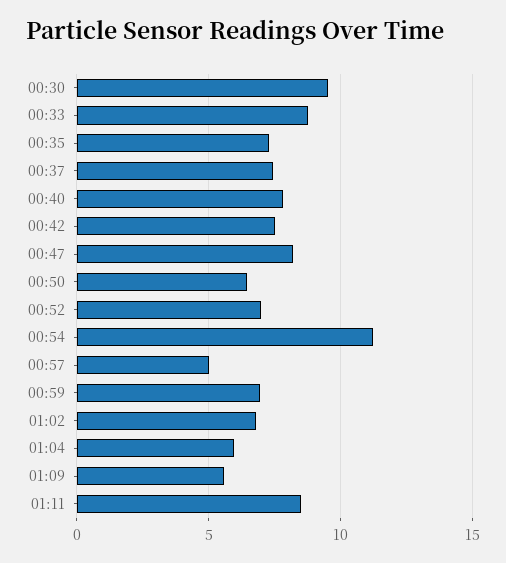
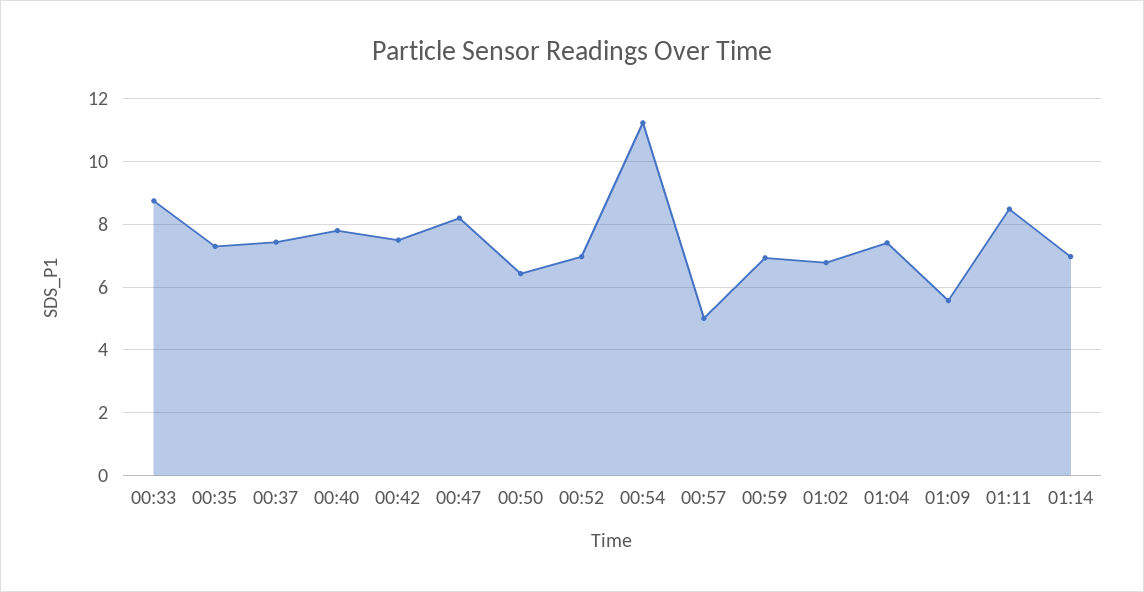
00:30: 9.5 -> none
01:04: 6 -> 7.4
01:14: none -> 7

